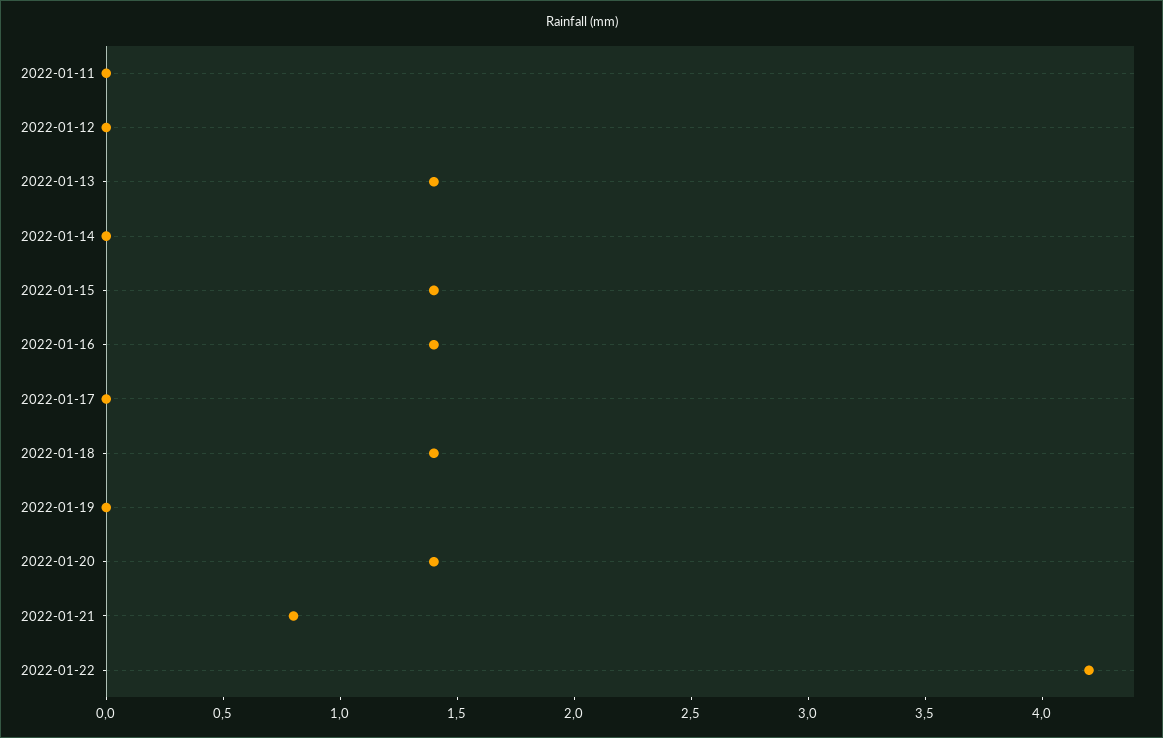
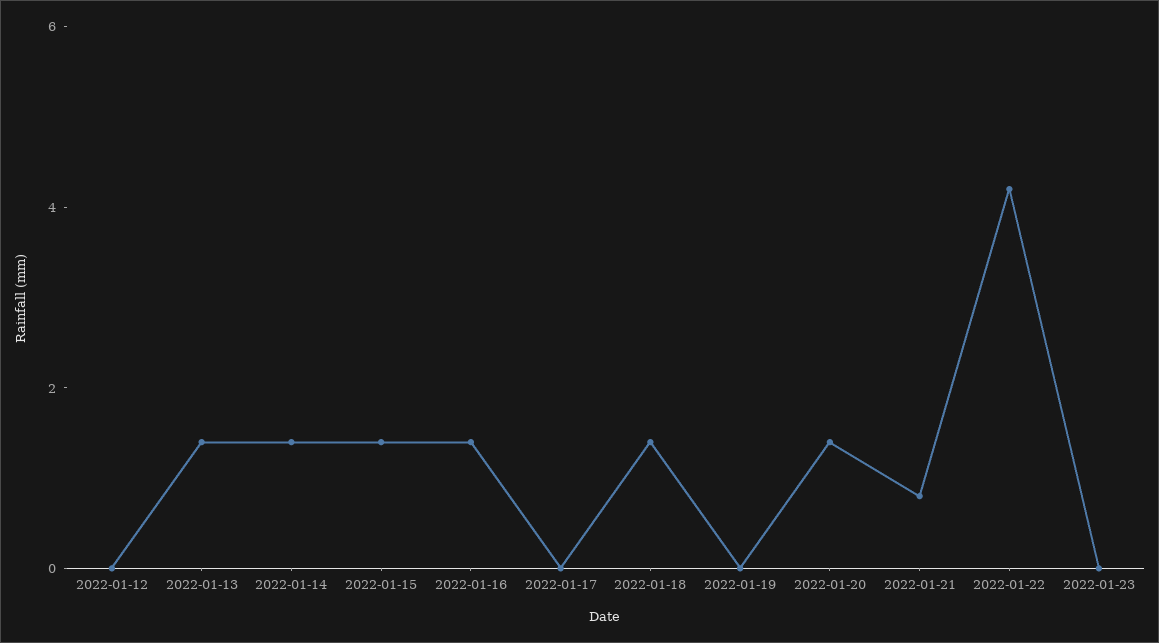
2022-01-11: 0 -> none
2022-01-14: 0 -> 1.5
2022-01-23: none -> 0

